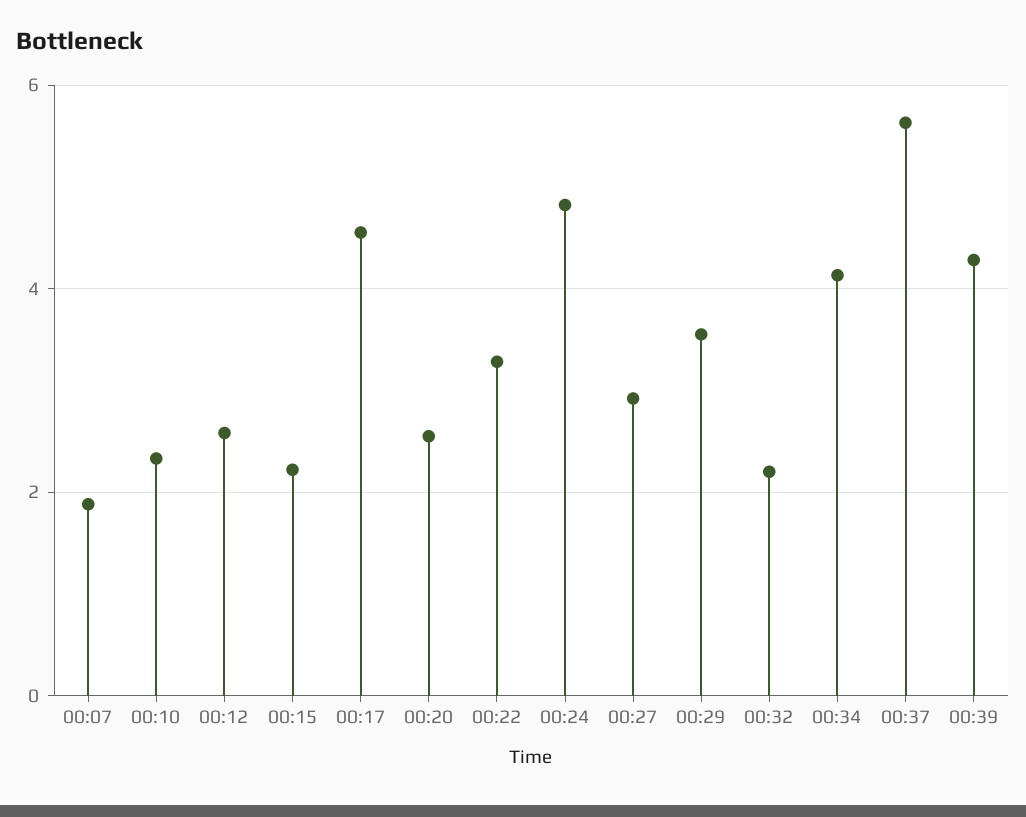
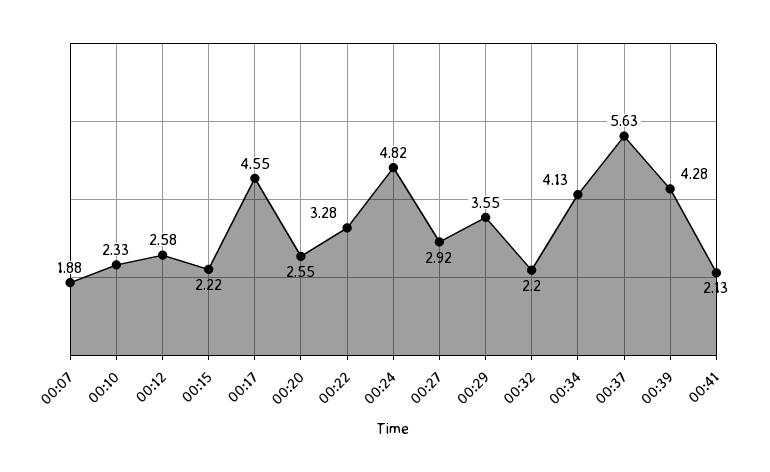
00:41: none -> 2.13

